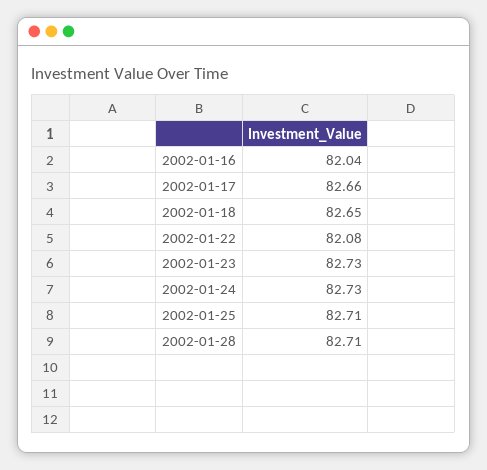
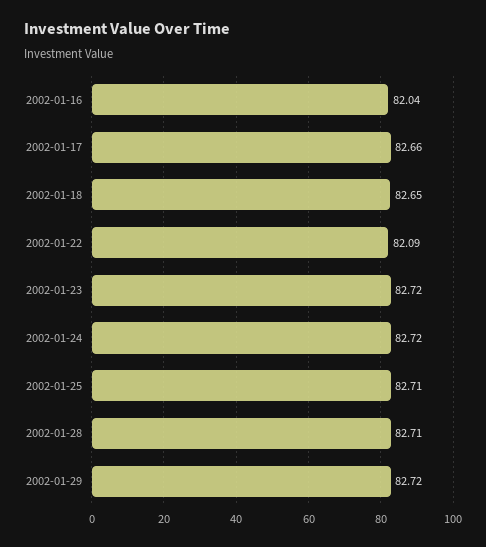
2002-01-22: 82.08 -> 82.09
2002-01-23: 82.73 -> 82.72
2002-01-24: 82.73 -> 82.72
2002-01-29: none -> 82.72

